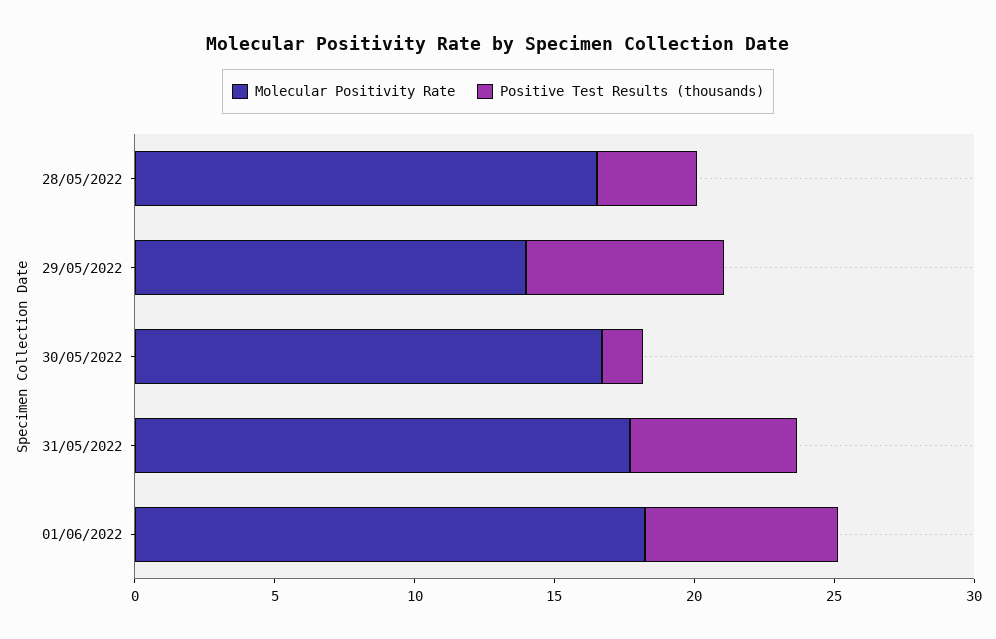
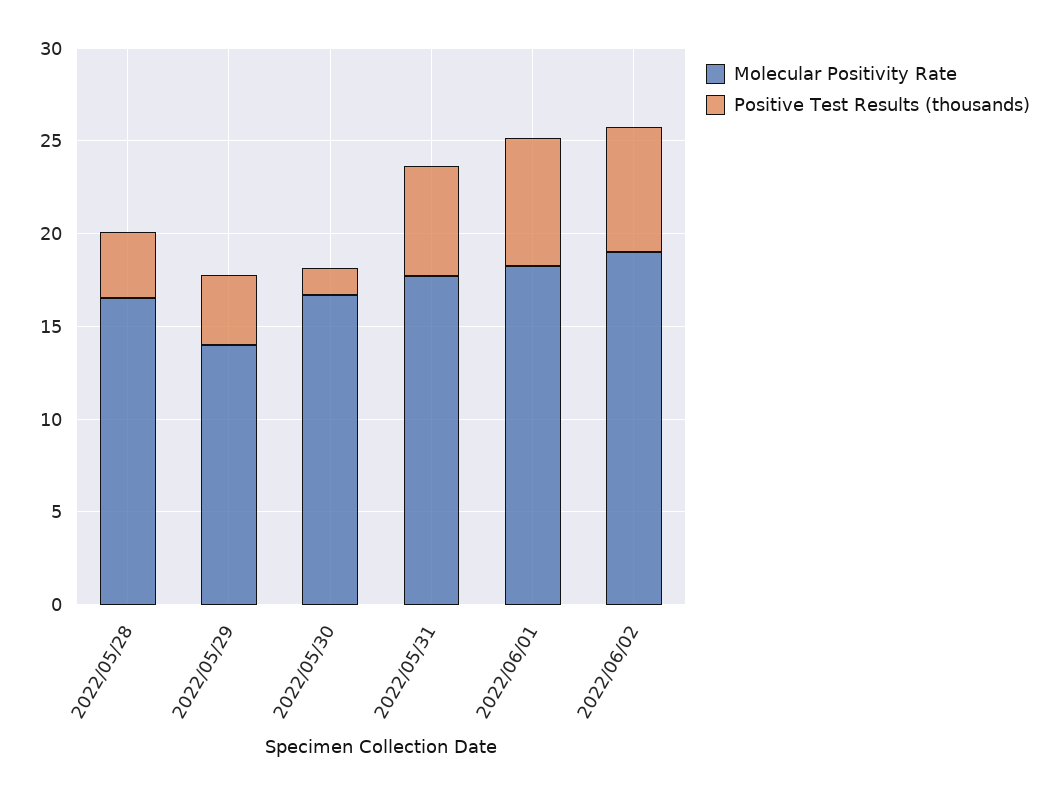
Positive Test Results (thousands), 29/05/2022: 7 -> 4
Molecular Positivity Rate, 2022/06/02: none -> 19
Positive Test Results (thousands), 2022/06/02: none -> 7

